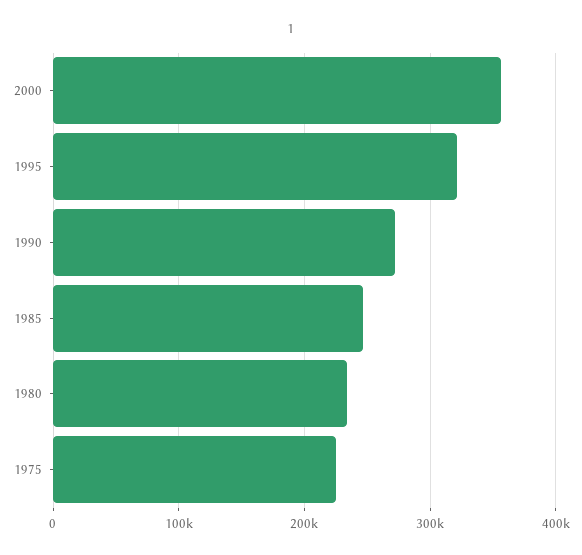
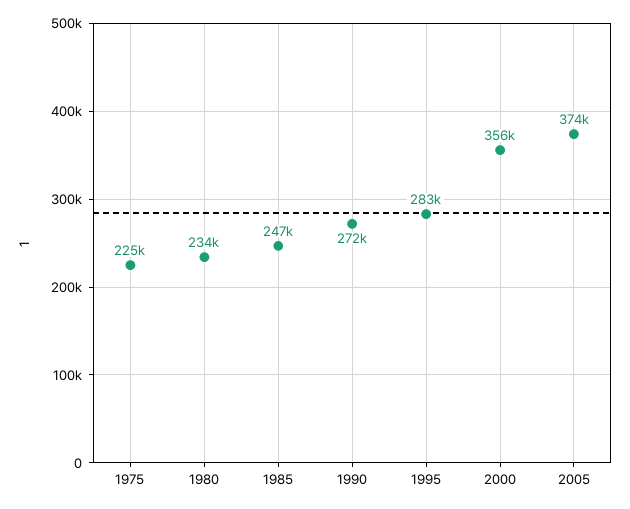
1995: 320000 -> 283000
2005: none -> 374000

